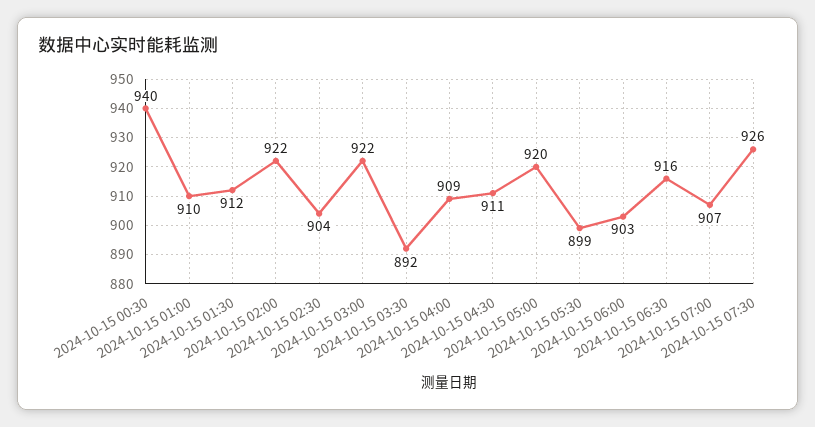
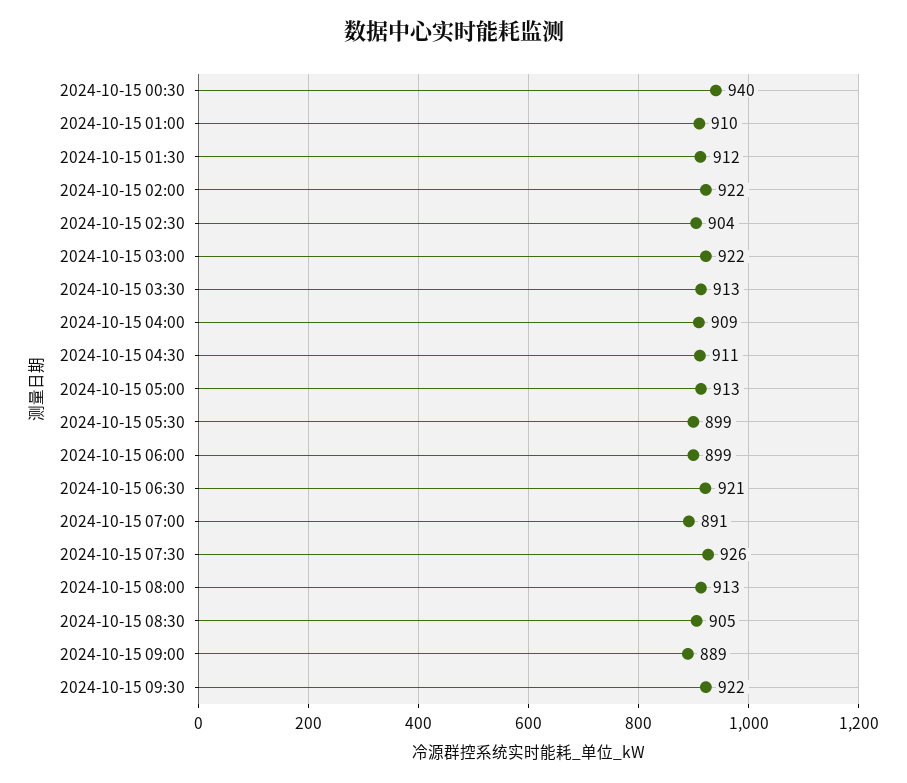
2024-10-15 03:30: 892 -> 913
2024-10-15 05:00: 920 -> 913
2024-10-15 06:00: 903 -> 899
2024-10-15 06:30: 916 -> 921
2024-10-15 07:00: 907 -> 891
2024-10-15 08:00: none -> 913
2024-10-15 08:30: none -> 905
2024-10-15 09:00: none -> 889
2024-10-15 09:30: none -> 922

